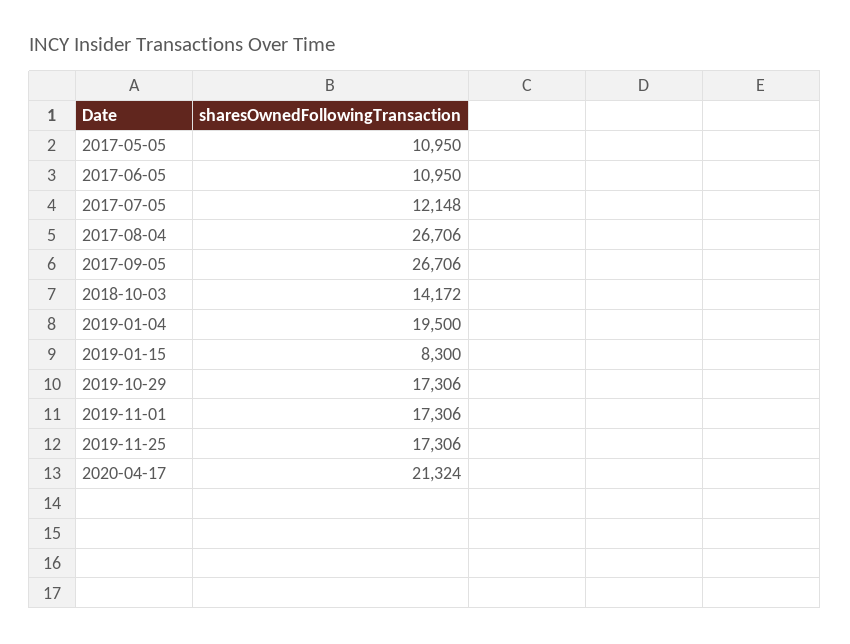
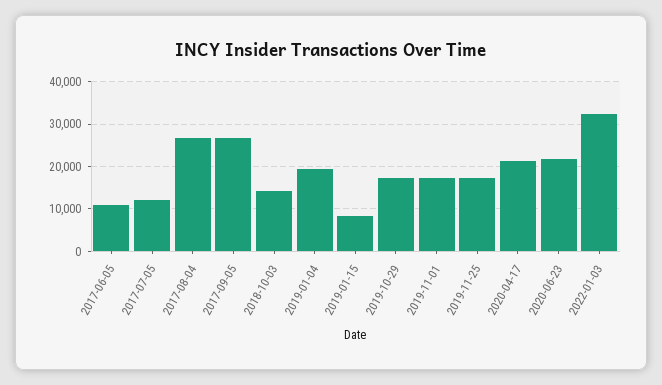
2017-05-05: 10950 -> none
2020-06-23: none -> 22000
2022-01-03: none -> 32000

